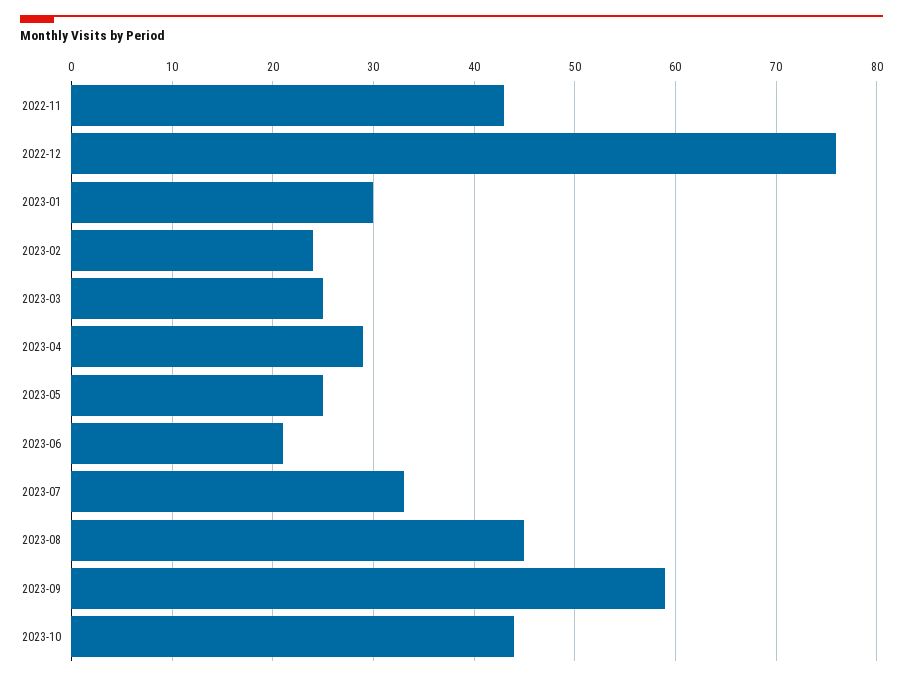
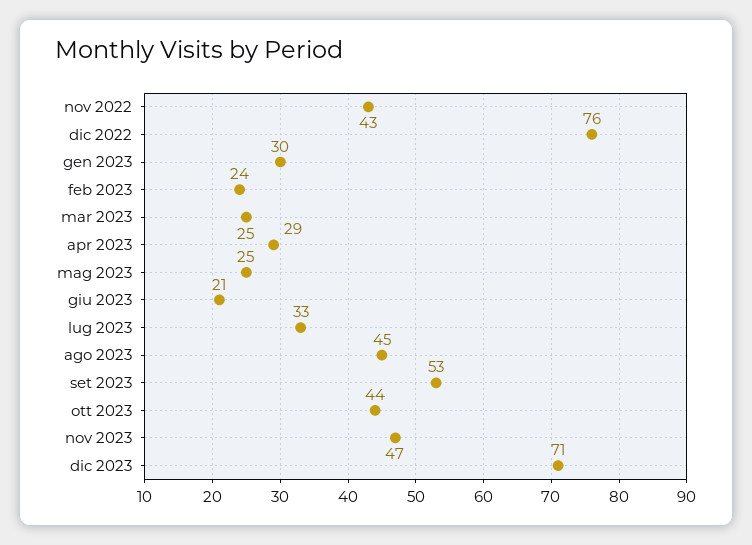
2023-09: 59 -> 53
nov 2023: none -> 47
dic 2023: none -> 71

